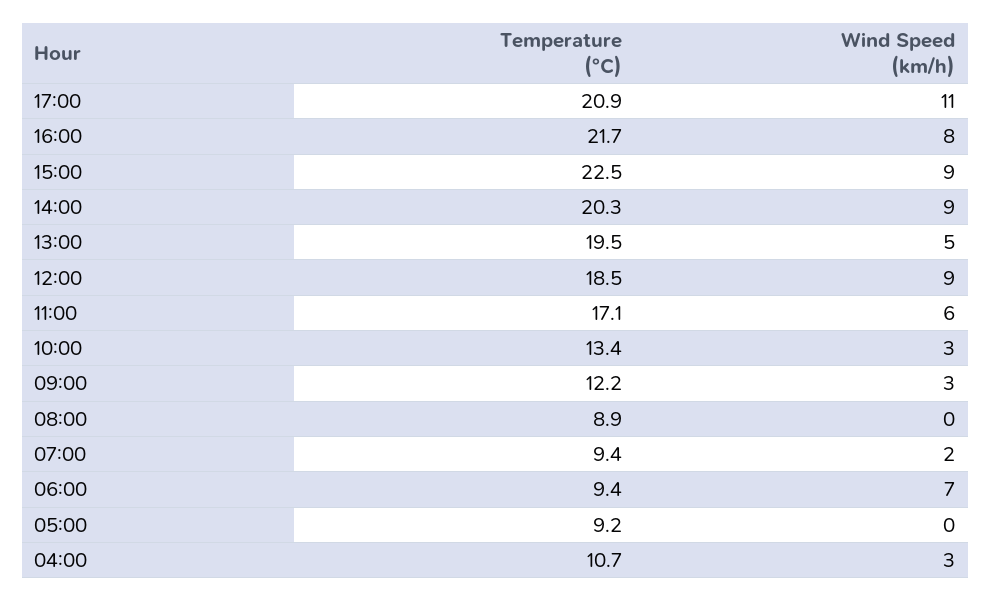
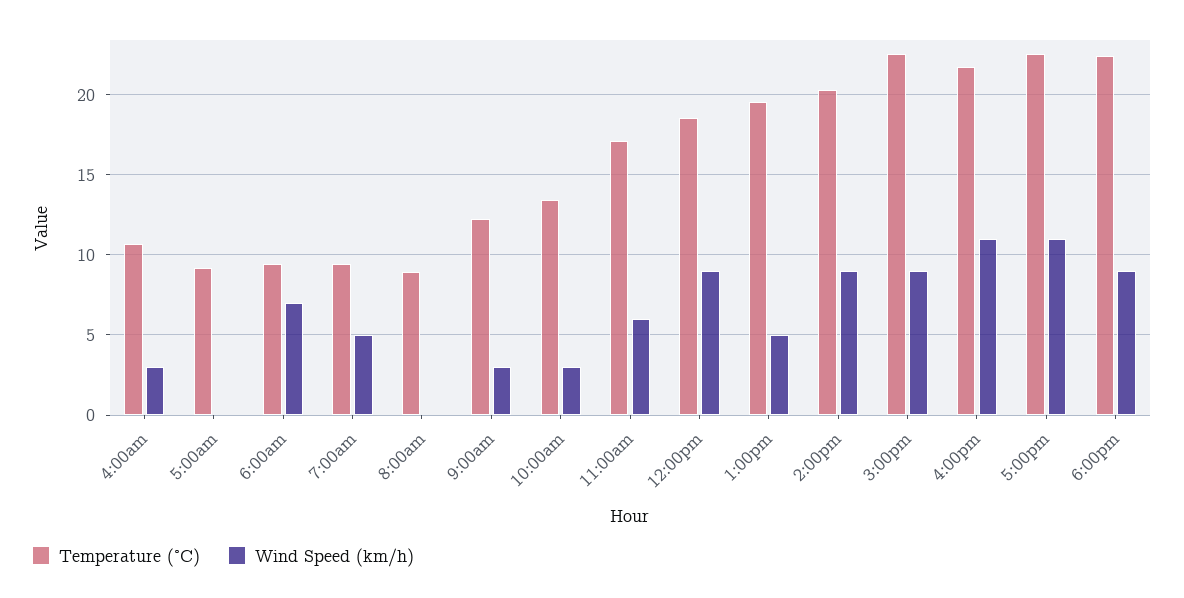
Temperature (°C), 17:00: 20.9 -> 22.5
Wind Speed (km/h), 16:00: 8 -> 11
Wind Speed (km/h), 07:00: 2 -> 5
Temperature (°C), 6:00pm: none -> 22.5
Wind Speed (km/h), 6:00pm: none -> 9

